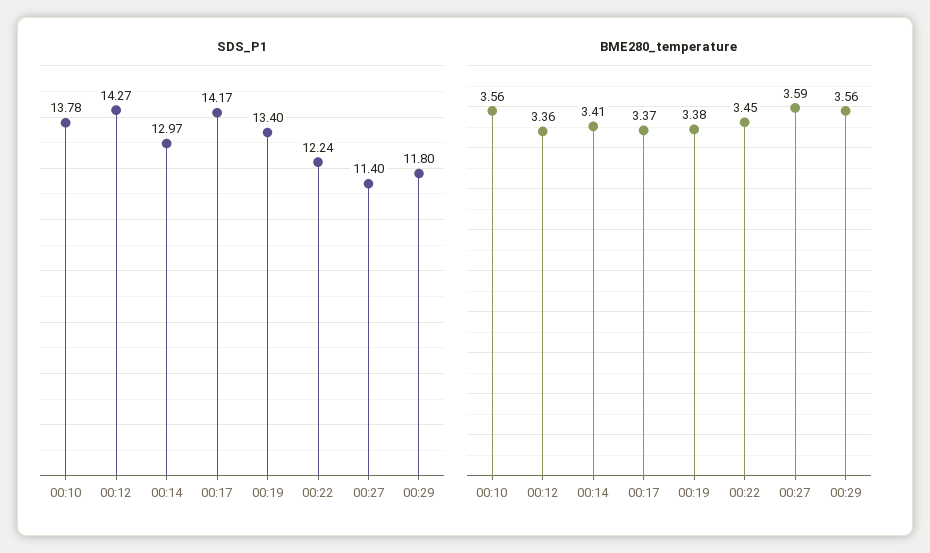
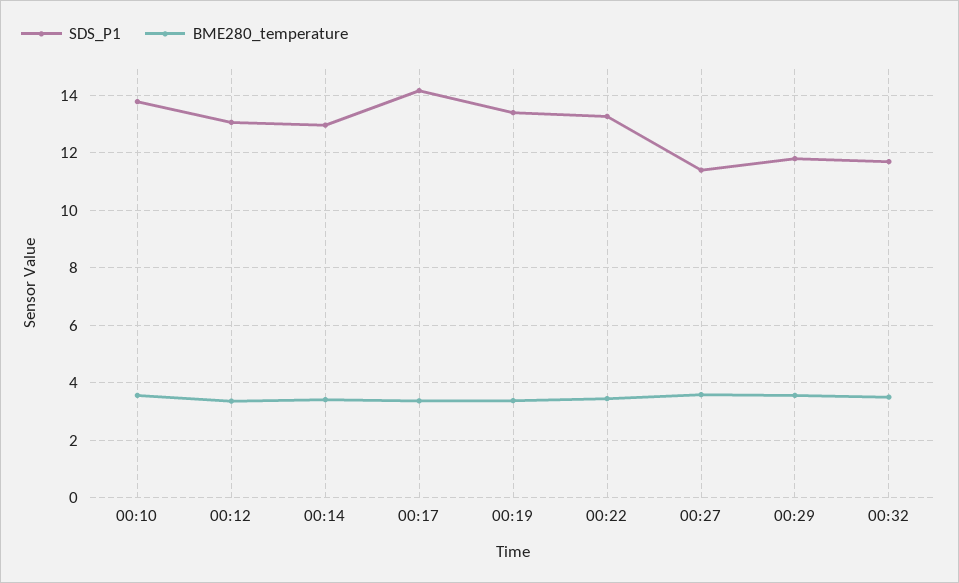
SDS_P1, 00:12: 14.27 -> 13
SDS_P1, 00:22: 12.24 -> 13.25
SDS_P1, 00:32: none -> 11.75
BME280_temperature, 00:32: none -> 3.5

